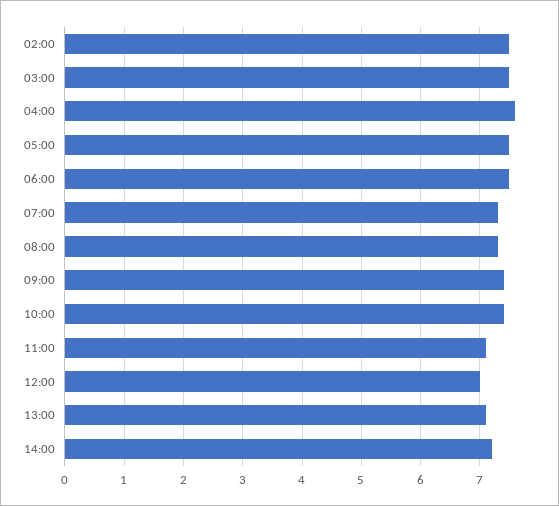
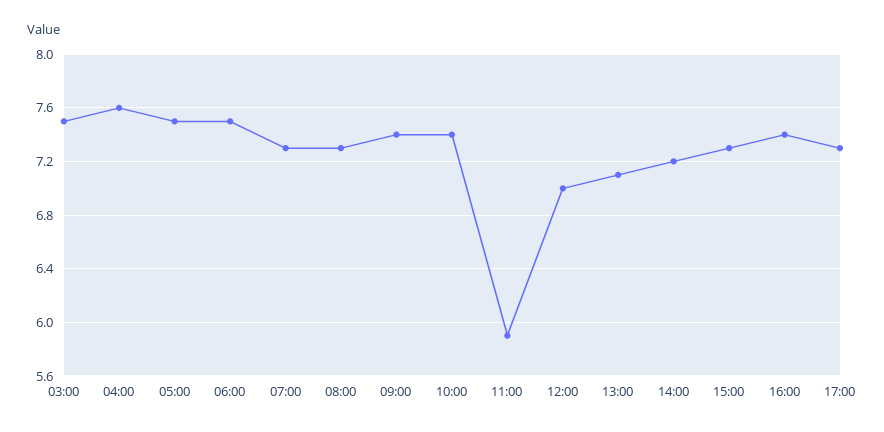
02:00: 7.5 -> none
11:00: 7 -> 5.9
15:00: none -> 7.3
16:00: none -> 7.4
17:00: none -> 7.3

